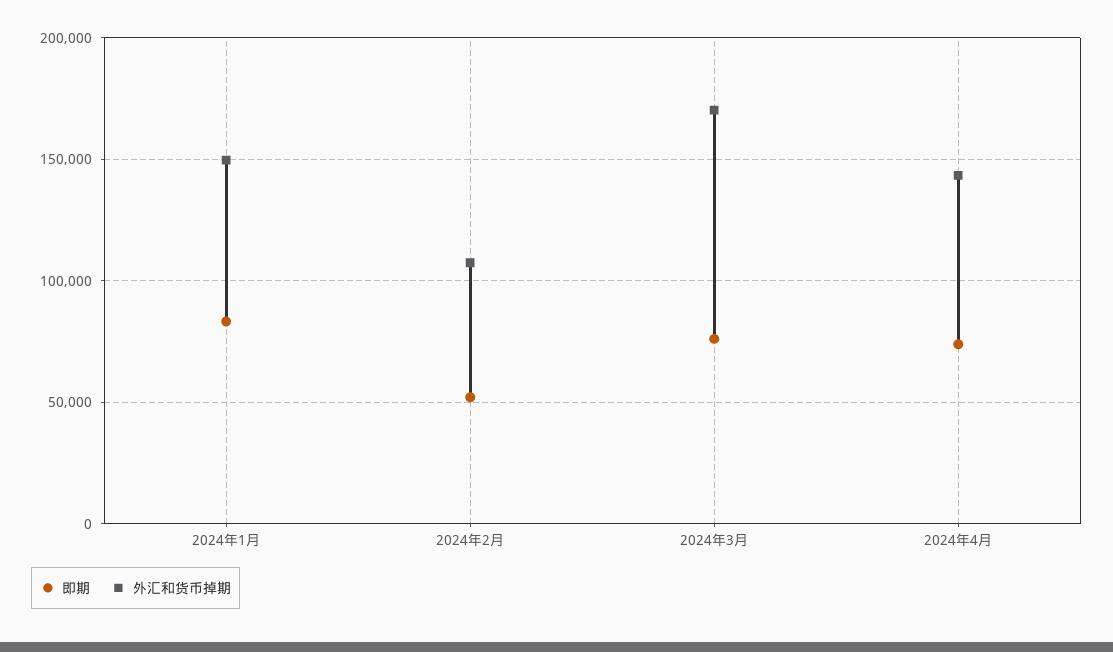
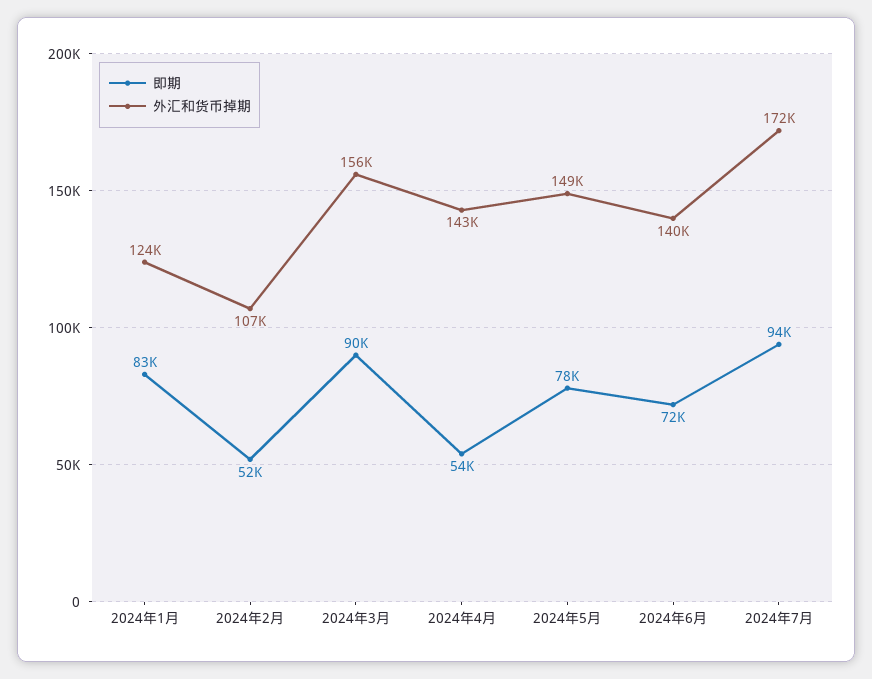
外汇和货币掉期, 2024年1月: 150000 -> 124000
即期, 2024年3月: 75000 -> 90000
外汇和货币掉期, 2024年3月: 170000 -> 156000
即期, 2024年4月: 75000 -> 54000
即期, 2024年5月: none -> 78000
外汇和货币掉期, 2024年5月: none -> 149000
即期, 2024年6月: none -> 72000
外汇和货币掉期, 2024年6月: none -> 140000
即期, 2024年7月: none -> 94000
外汇和货币掉期, 2024年7月: none -> 172000

